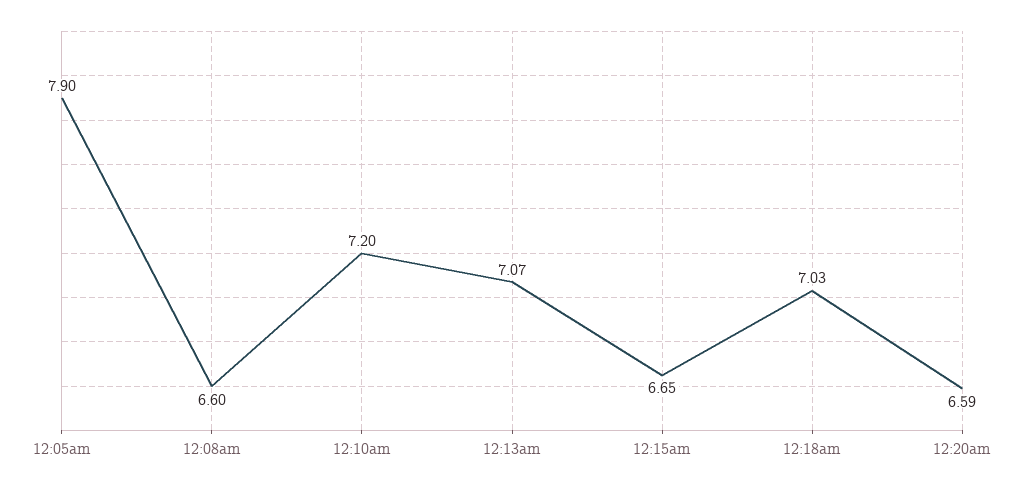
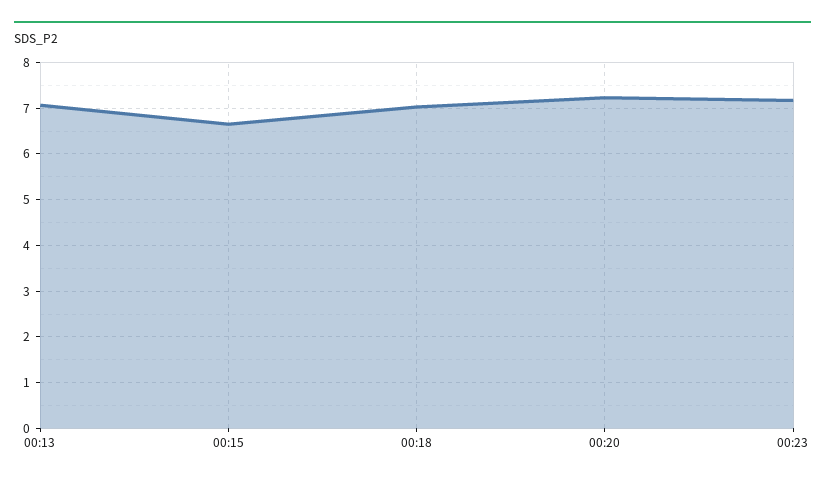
12:05am: 7.9 -> none
12:08am: 6.6 -> none
12:10am: 7.2 -> none
12:20am: 6.59 -> 7.2
00:23: none -> 7.2

